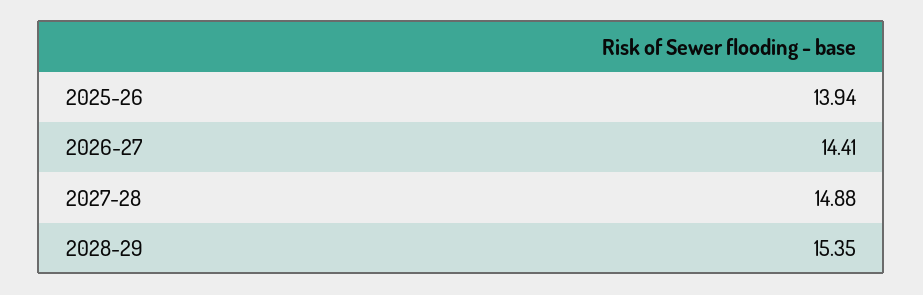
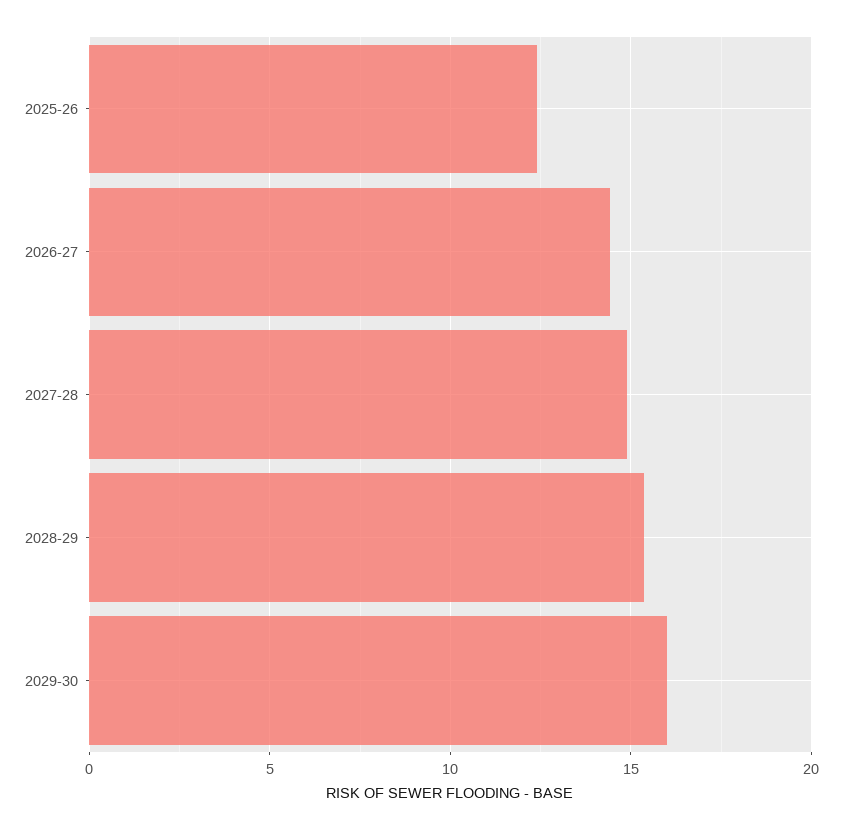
2025-26: 13.94 -> 12.5
2029-30: none -> 16

